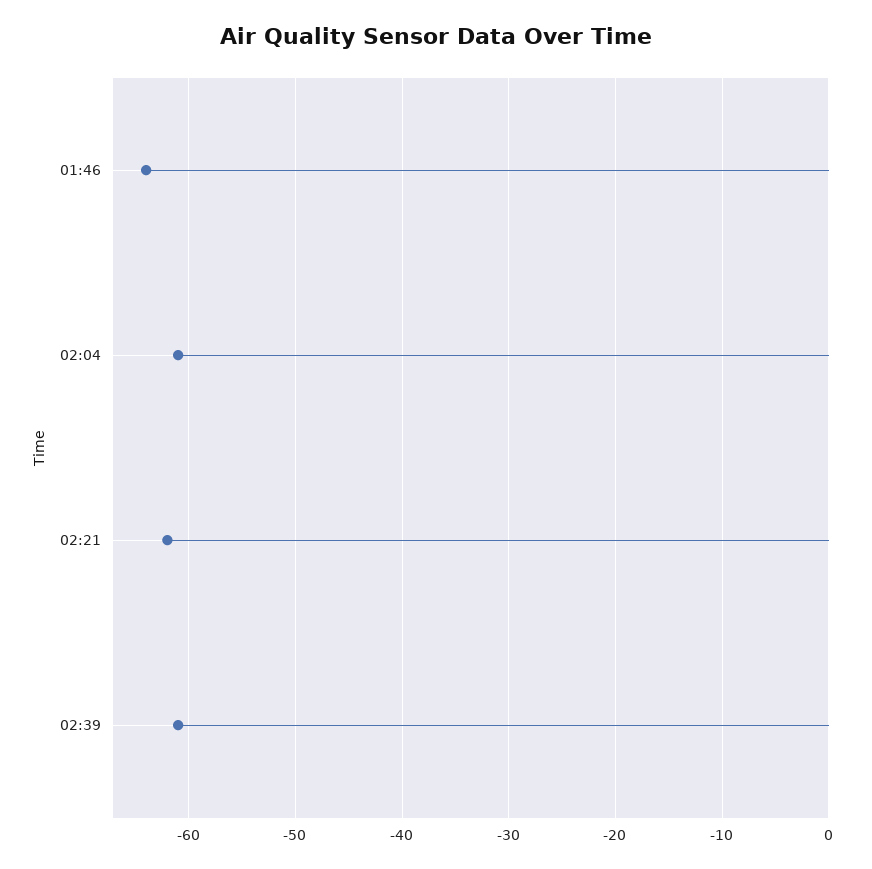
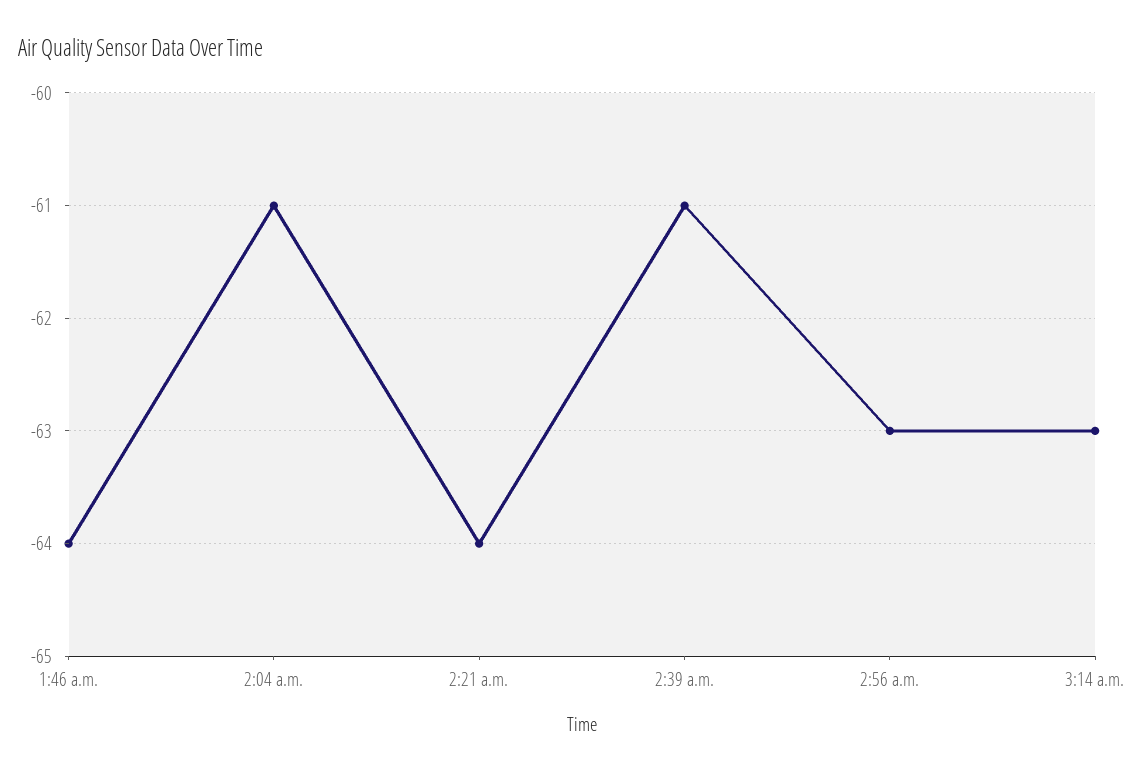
02:21: -62 -> -64
2:56 a.m.: none -> -63
3:14 a.m.: none -> -63

